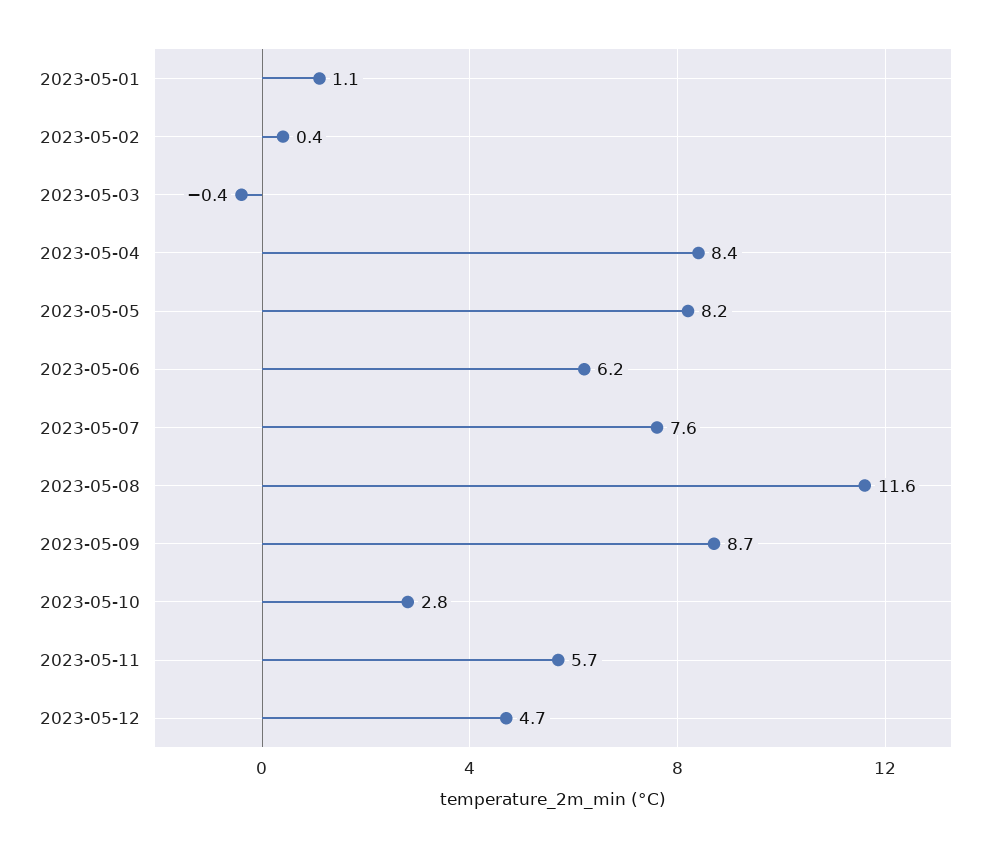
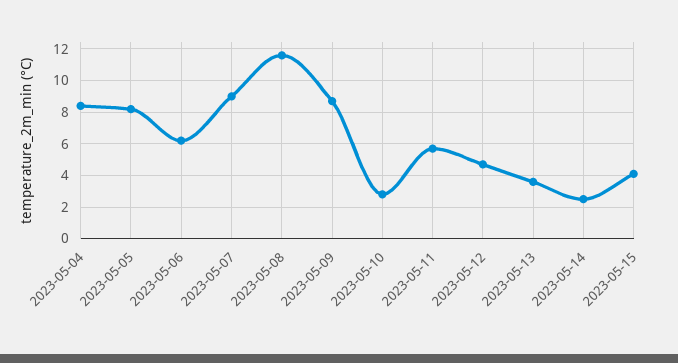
2023-05-01: 1.1 -> none
2023-05-02: 0.4 -> none
2023-05-03: -0.4 -> none
2023-05-07: 7.6 -> 9
2023-05-13: none -> 3.5
2023-05-14: none -> 2.5
2023-05-15: none -> 4

